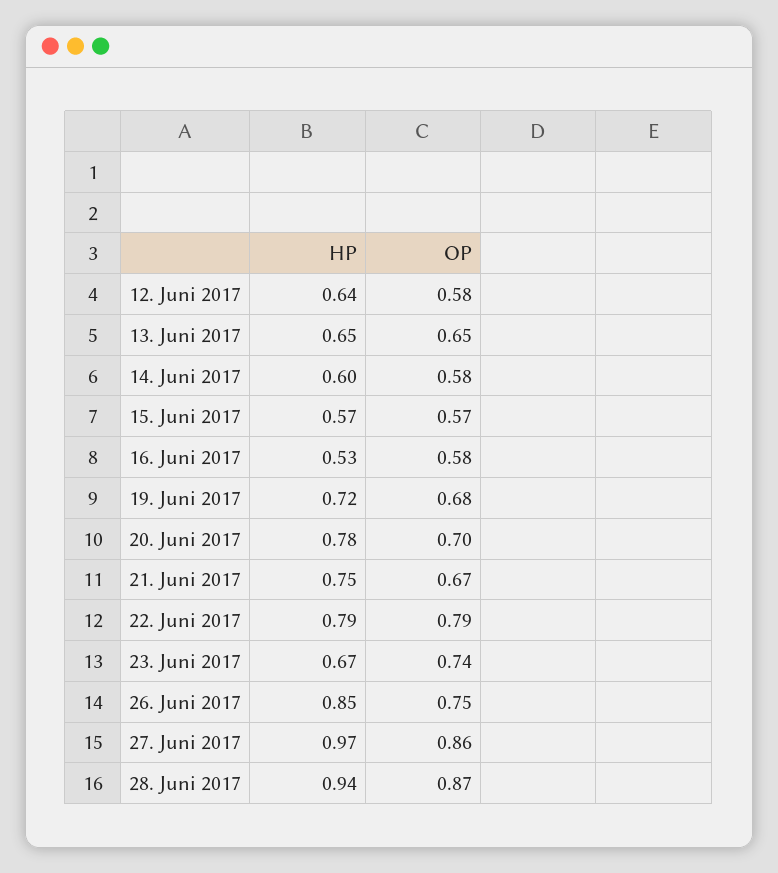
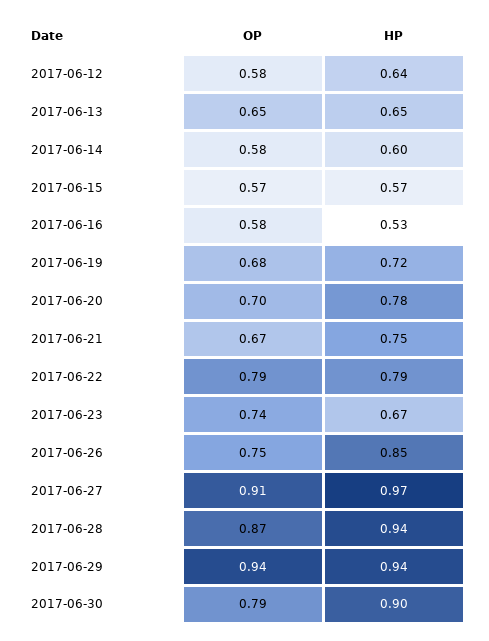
OP, 27. Juni 2017: 0.86 -> 0.91
OP, 2017-06-29: none -> 0.94
HP, 2017-06-29: none -> 0.94
OP, 2017-06-30: none -> 0.79
HP, 2017-06-30: none -> 0.9

